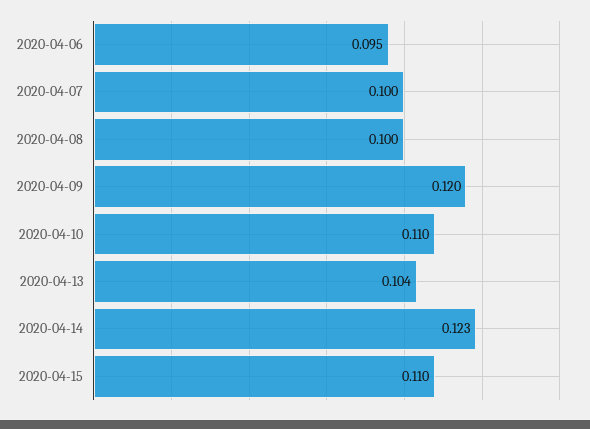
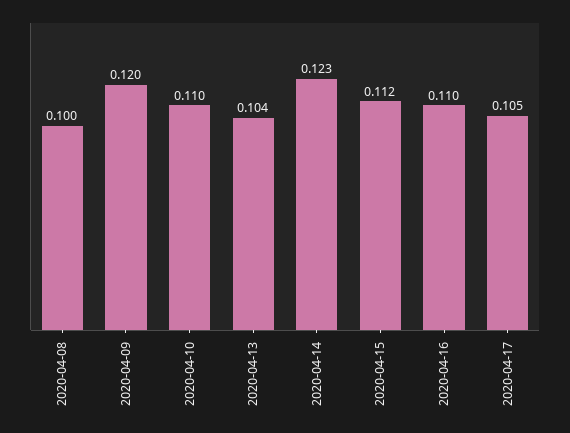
2020-04-06: 0.095 -> none
2020-04-07: 0.1 -> none
2020-04-15: 0.11 -> 0.112
2020-04-16: none -> 0.11
2020-04-17: none -> 0.105

